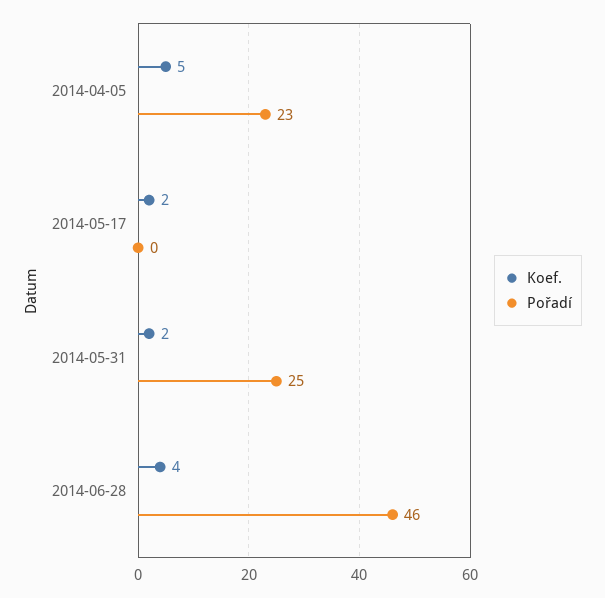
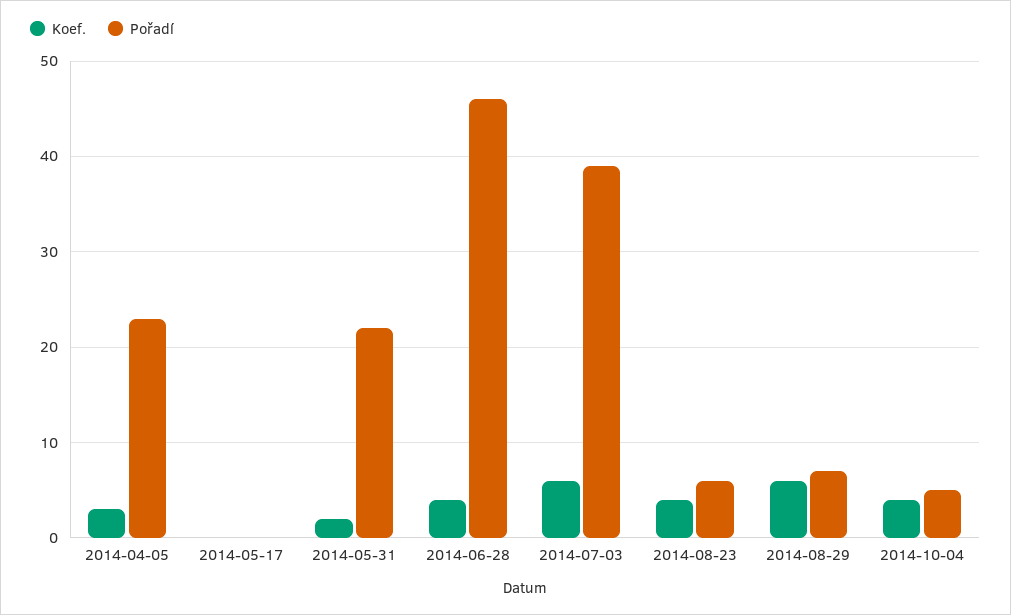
Koef., 2014-04-05: 5 -> 3
Koef., 2014-05-17: 2 -> 0
Pořadí, 2014-05-31: 25 -> 22
Koef., 2014-07-03: none -> 6
Pořadí, 2014-07-03: none -> 39
Koef., 2014-08-23: none -> 4
Pořadí, 2014-08-23: none -> 6
Koef., 2014-08-29: none -> 6
Pořadí, 2014-08-29: none -> 7
Koef., 2014-10-04: none -> 4
Pořadí, 2014-10-04: none -> 5

